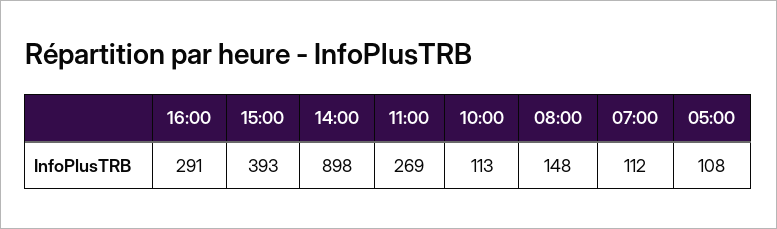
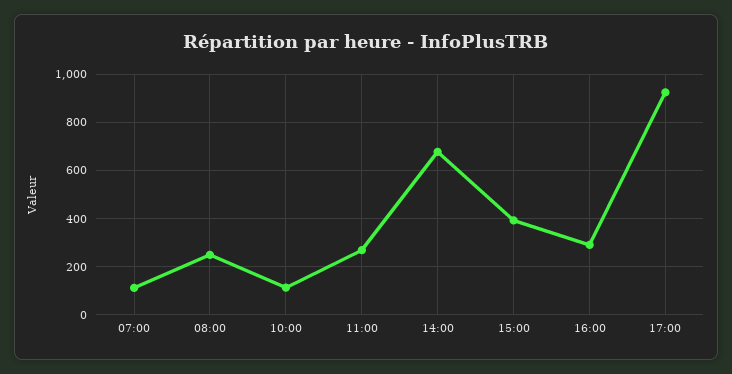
14:00: 898 -> 675
08:00: 148 -> 250
05:00: 108 -> none
17:00: none -> 925

